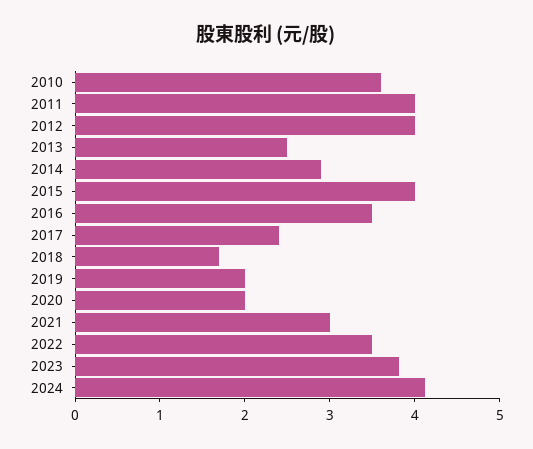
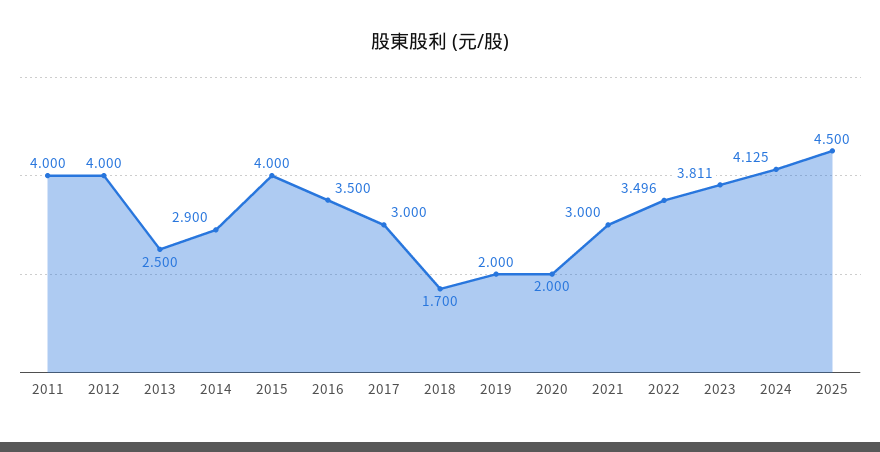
2010: 3.6 -> none
2017: 2.4 -> 3
2025: none -> 4.5

